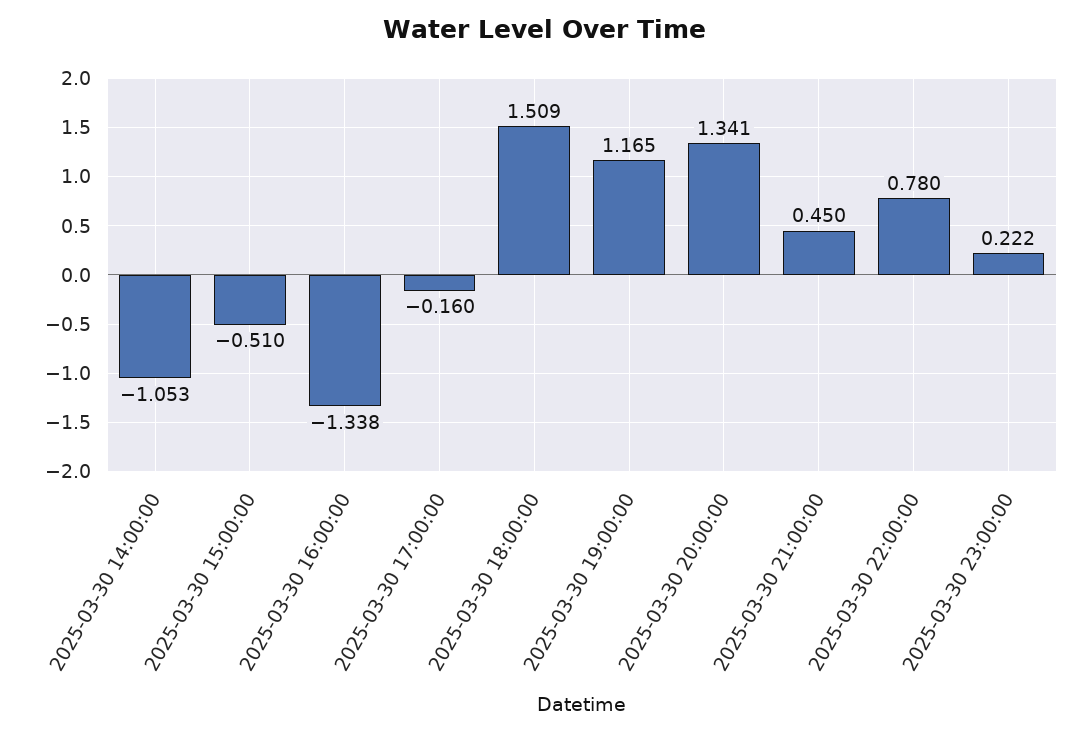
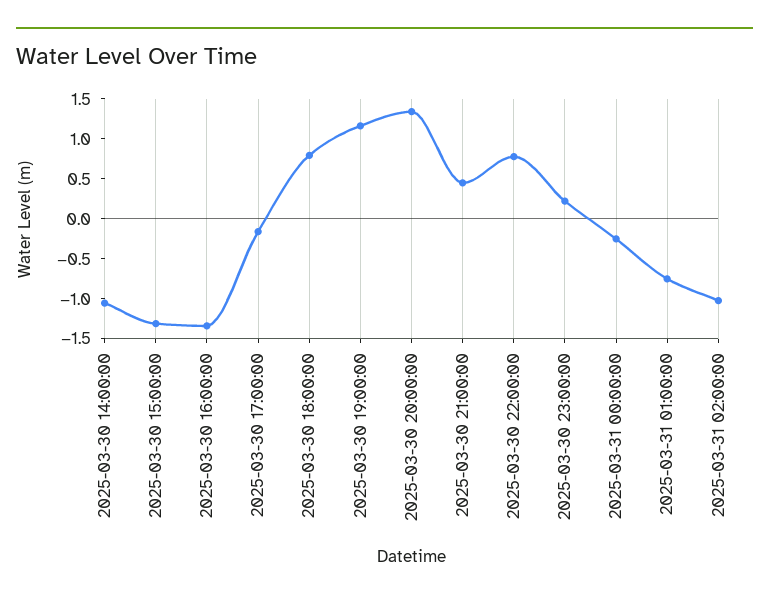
2025-03-30 15:00:00: -0.51 -> -1.25
2025-03-30 18:00:00: 1.509 -> 0.75
2025-03-31 00:00:00: none -> -0.25
2025-03-31 01:00:00: none -> -0.75
2025-03-31 02:00:00: none -> -1

